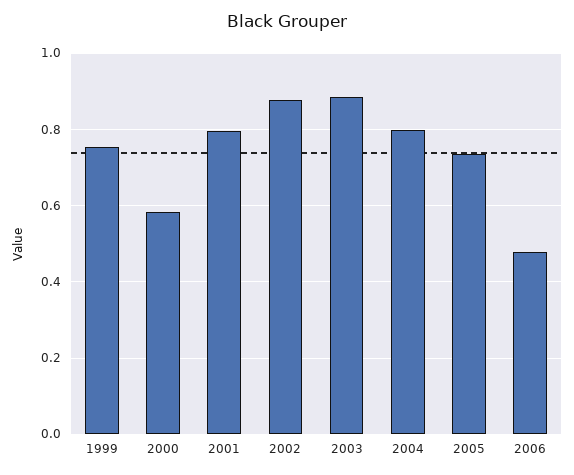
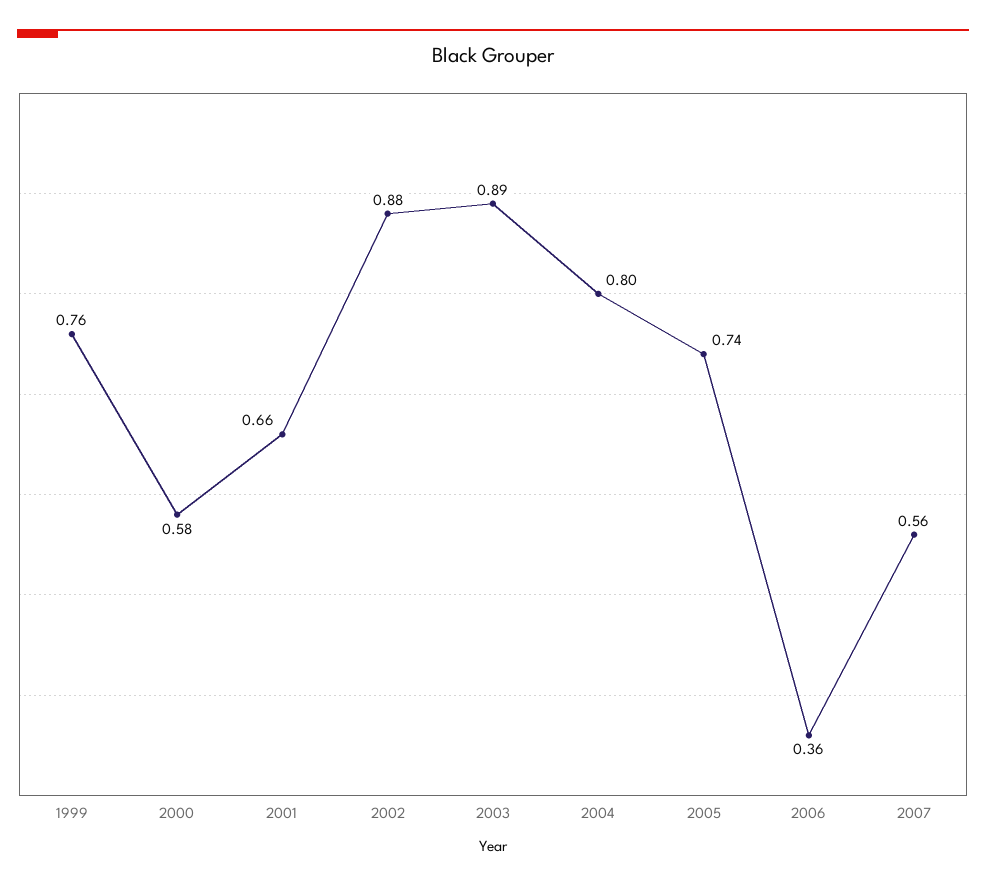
2001: 0.8 -> 0.66
2006: 0.48 -> 0.36
2007: none -> 0.56

